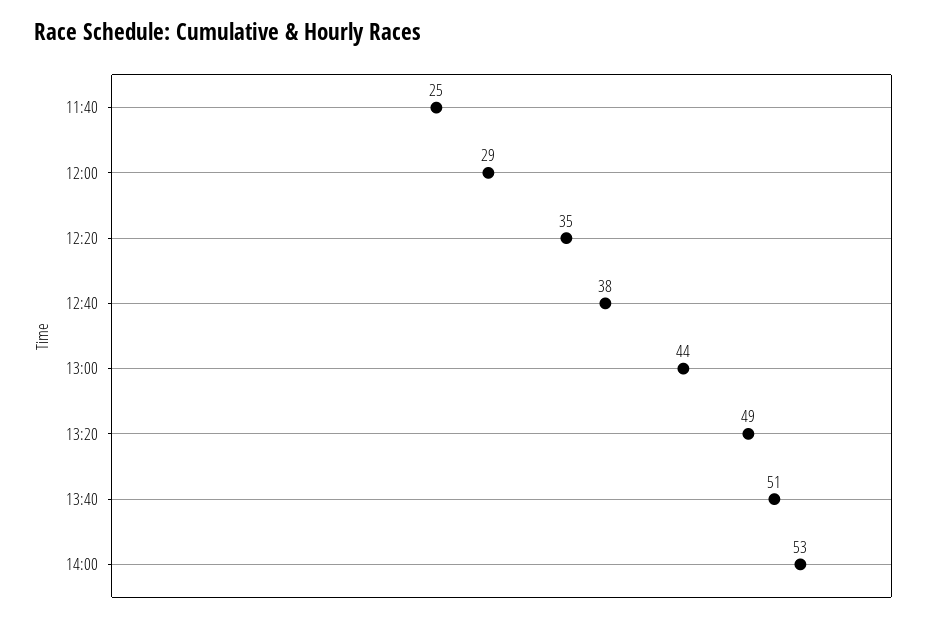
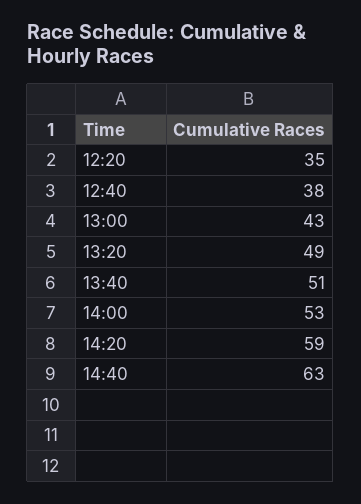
11:40: 25 -> none
12:00: 29 -> none
13:00: 44 -> 43
14:20: none -> 59
14:40: none -> 63

